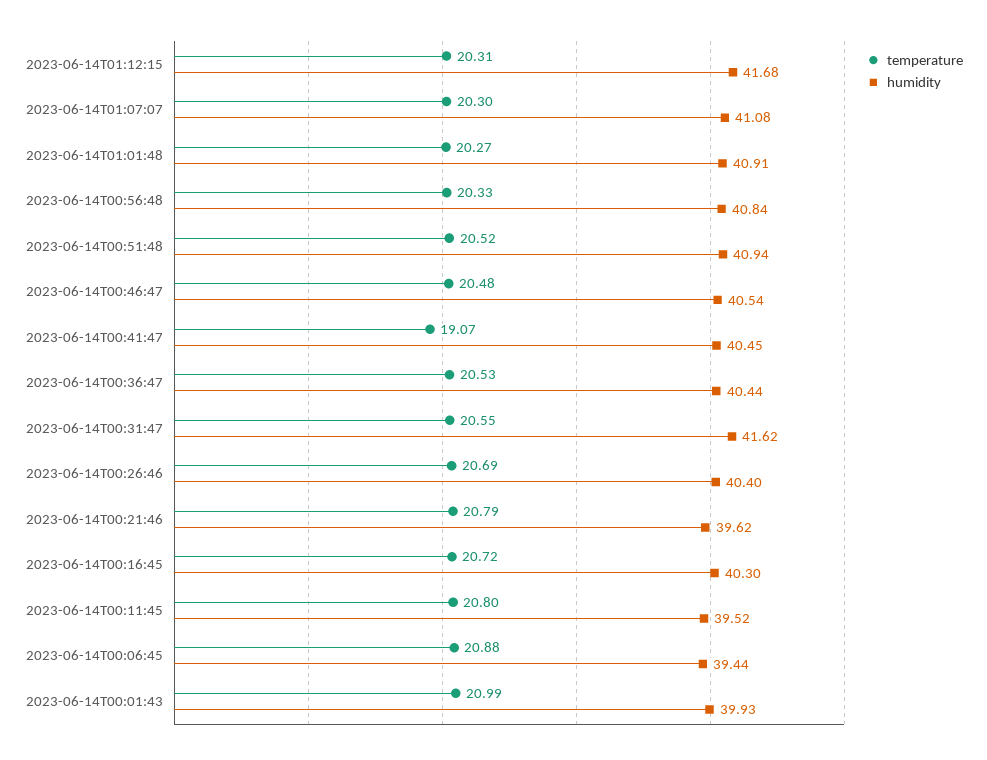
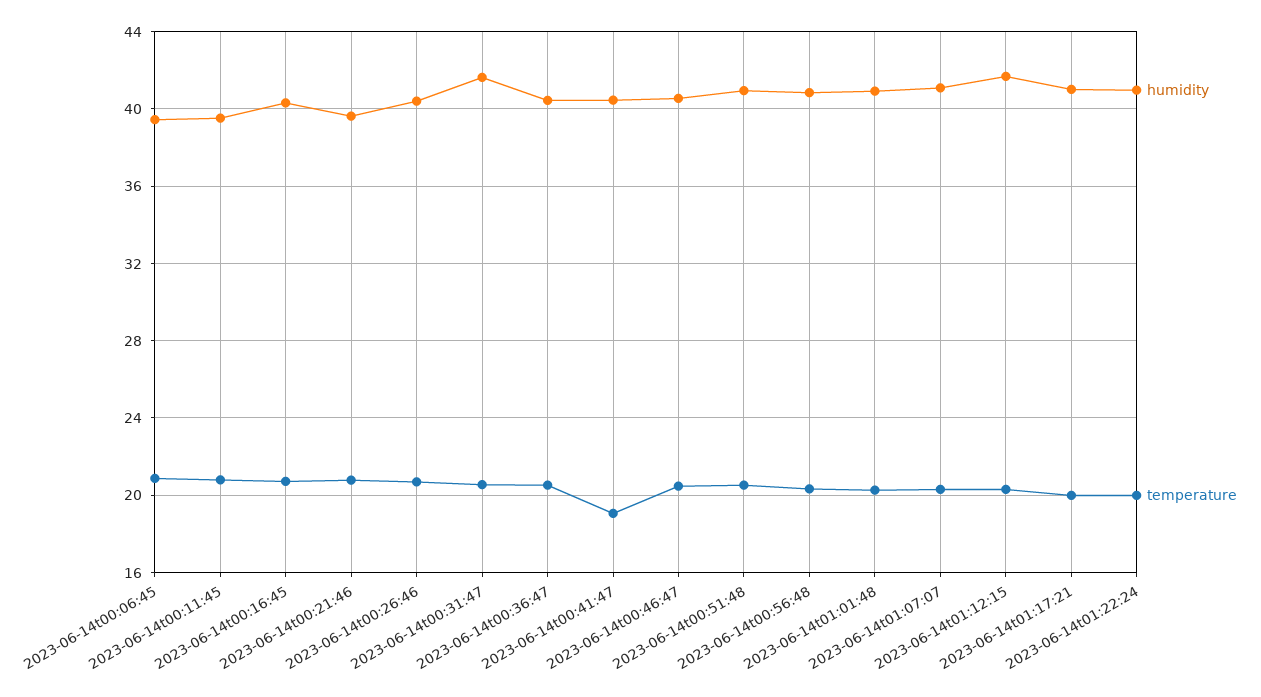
temperature, 2023-06-14T00:01:43: 20.99 -> none
humidity, 2023-06-14T00:01:43: 39.93 -> none
humidity, 2023-06-14t01:17:21: none -> 41
temperature, 2023-06-14t01:17:21: none -> 20
humidity, 2023-06-14t01:22:24: none -> 41
temperature, 2023-06-14t01:22:24: none -> 20

